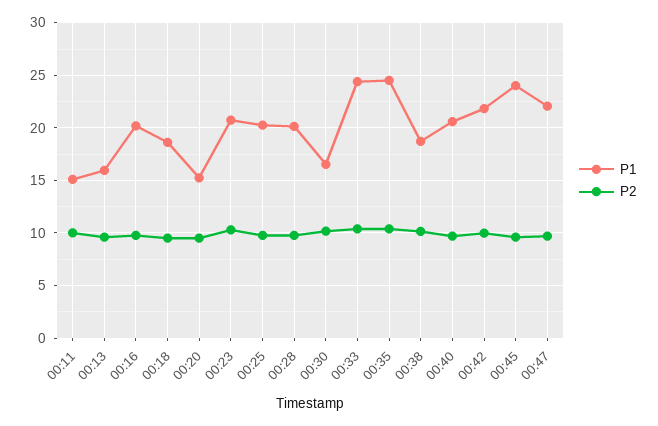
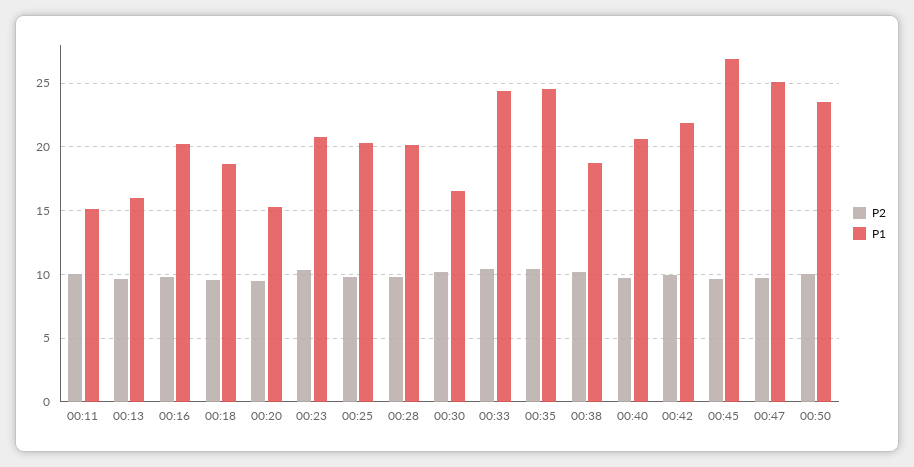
P1, 00:45: 24 -> 27
P1, 00:47: 22 -> 25
P2, 00:50: none -> 10
P1, 00:50: none -> 23.5

